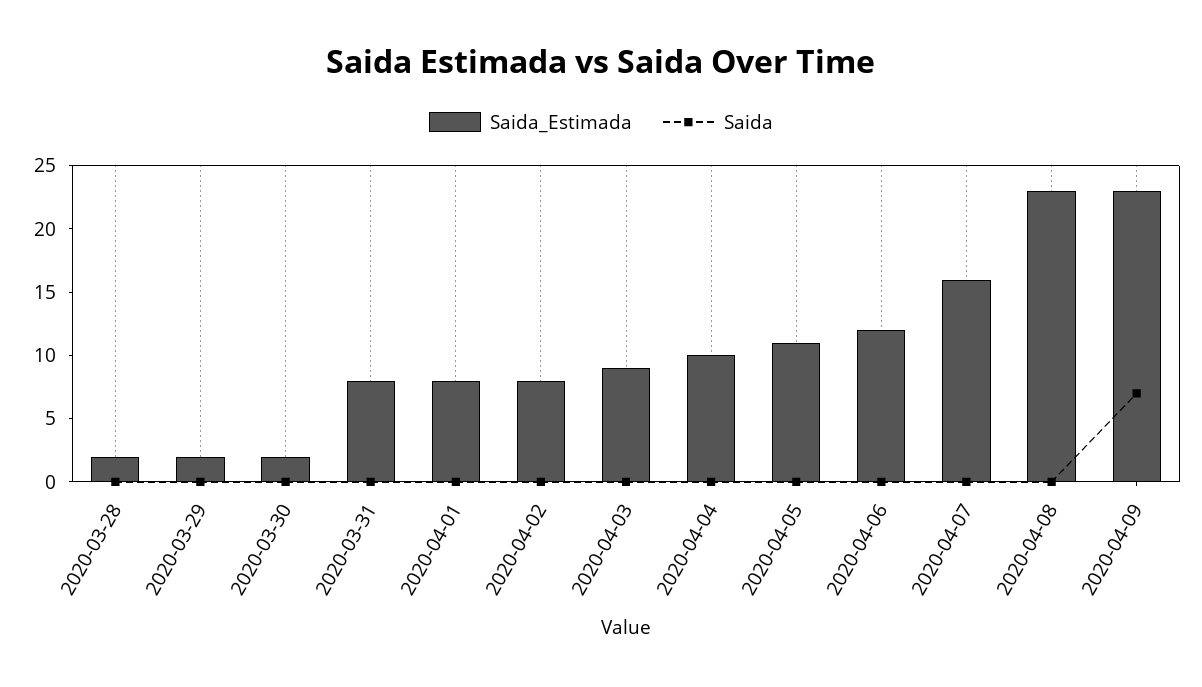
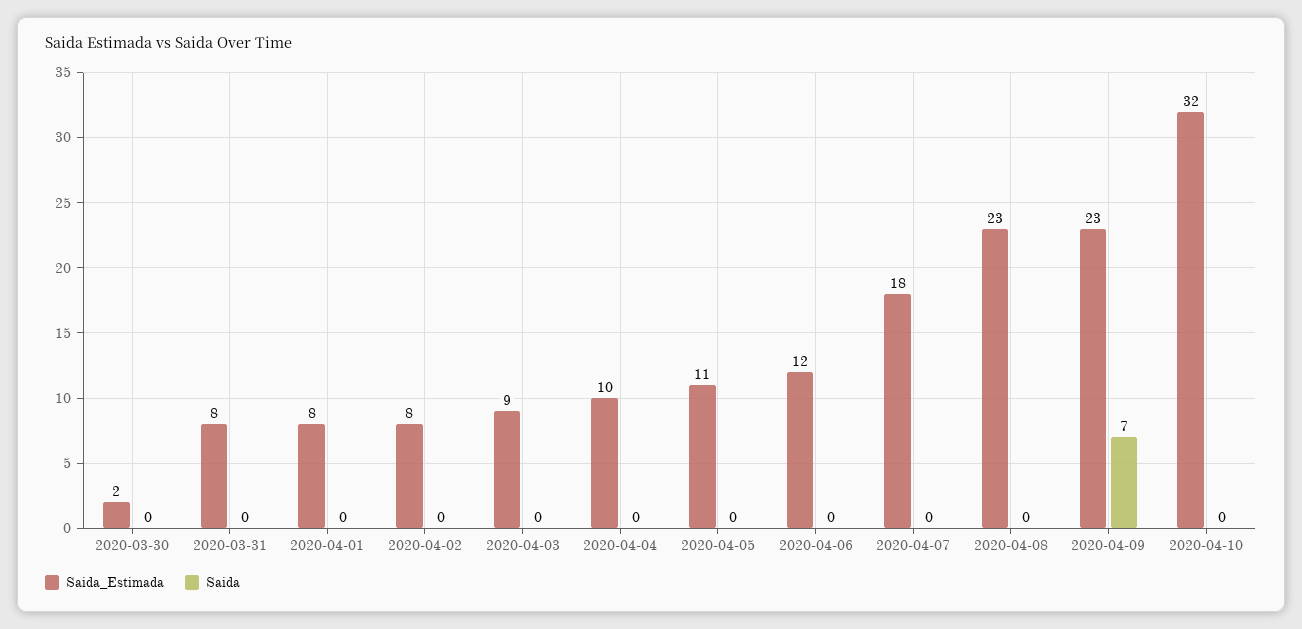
Saida_Estimada, 2020-03-28: 2 -> none
Saida, 2020-03-28: 0 -> none
Saida_Estimada, 2020-03-29: 2 -> none
Saida, 2020-03-29: 0 -> none
Saida_Estimada, 2020-04-07: 16 -> 18
Saida_Estimada, 2020-04-10: none -> 32
Saida, 2020-04-10: none -> 0

